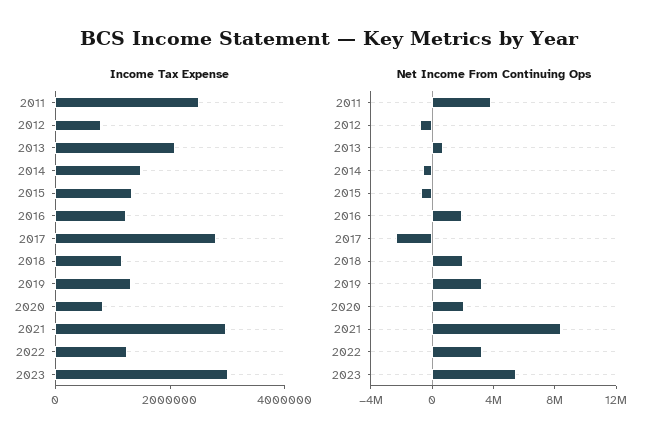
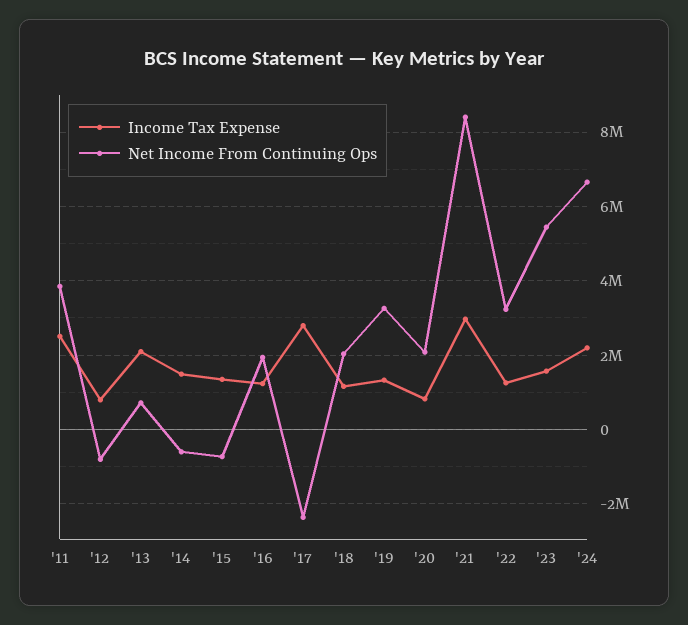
Income Tax Expense, 2023: 3000000 -> 1600000
Income Tax Expense, '24: none -> 2200000
Net Income From Continuing Ops, '24: none -> 6600000

